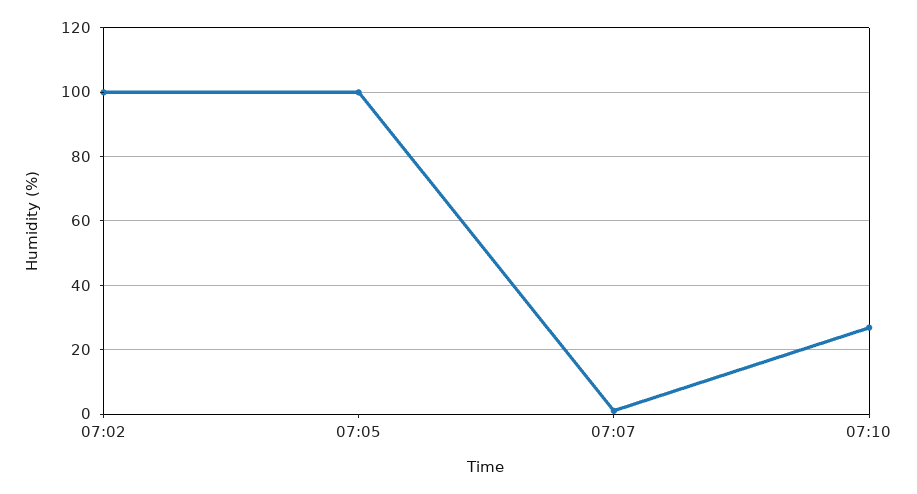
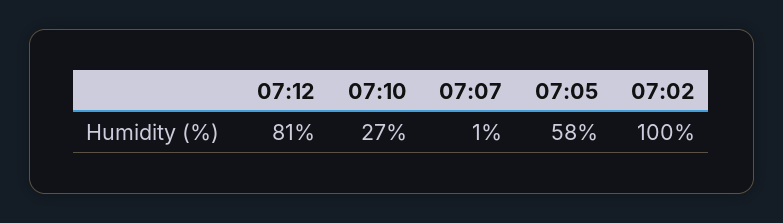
07:05: 100 -> 58
07:12: none -> 81

